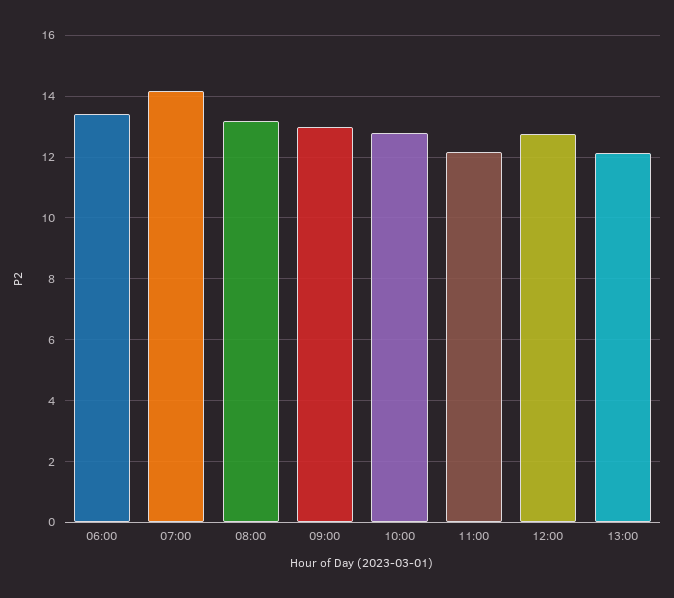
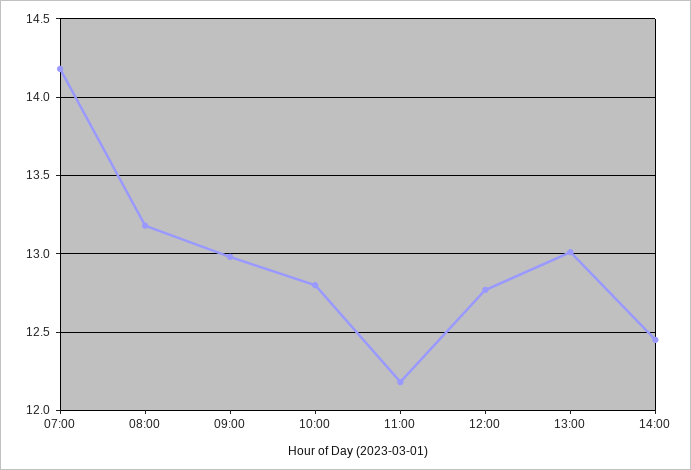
06:00: 13.4 -> none
13:00: 12.2 -> 13
14:00: none -> 12.45

